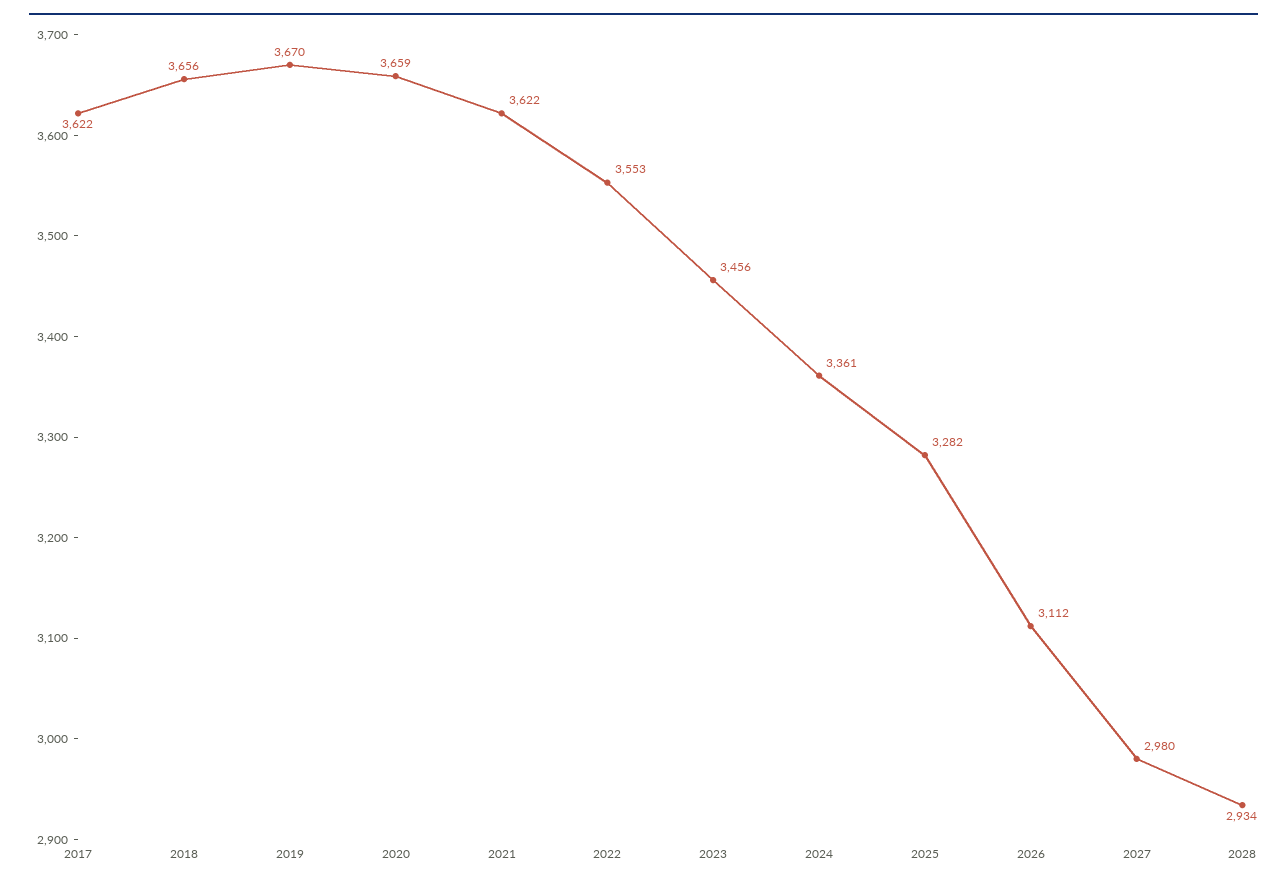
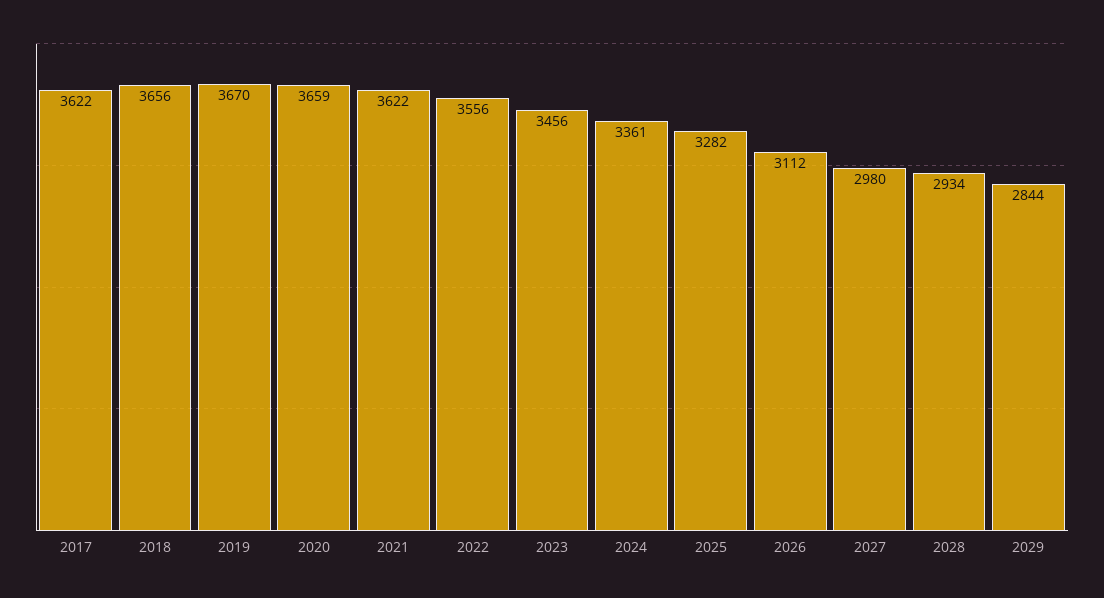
2022: 3553 -> 3556
2029: none -> 2844

